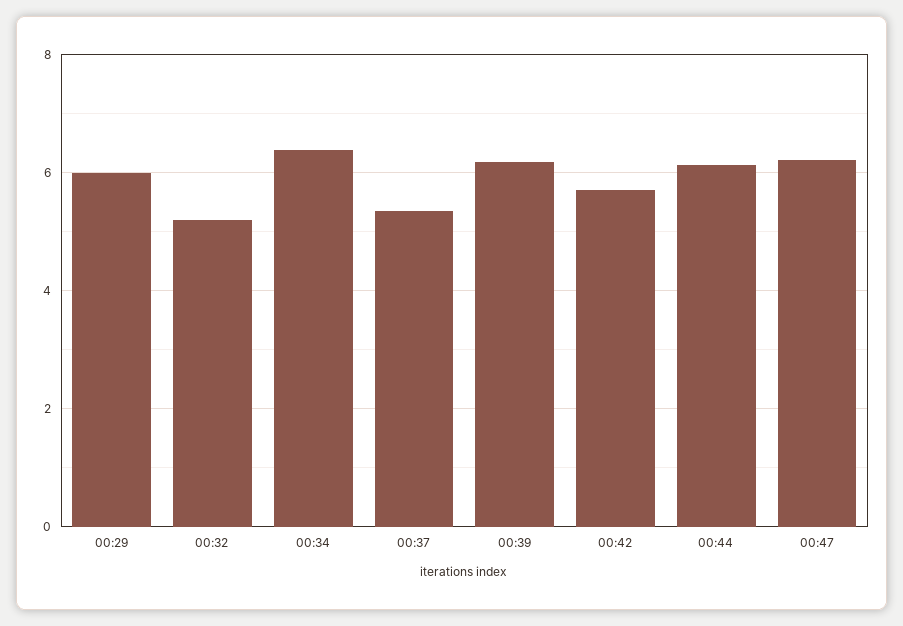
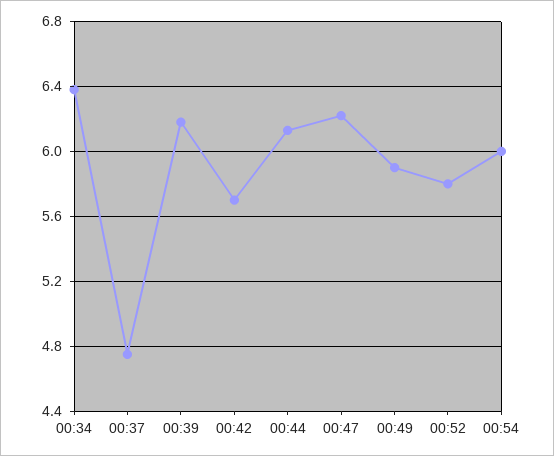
00:29: 6 -> none
00:32: 5.2 -> none
00:37: 5.4 -> 4.75
00:49: none -> 5.9
00:52: none -> 5.8
00:54: none -> 6

